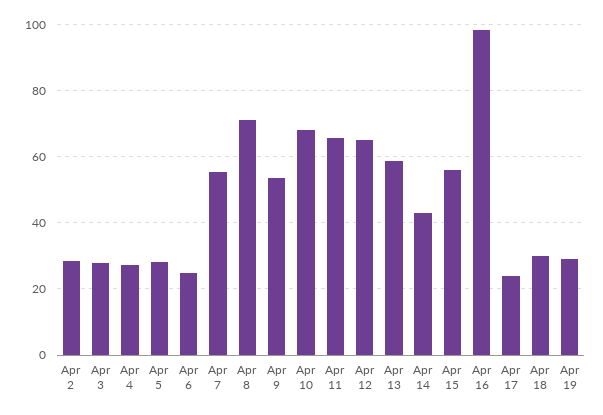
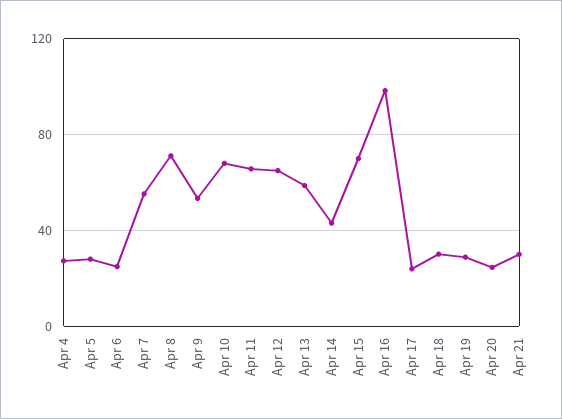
Apr 2: 28 -> none
Apr 3: 28 -> none
Apr 15: 56 -> 70
Apr 20: none -> 25
Apr 21: none -> 30

